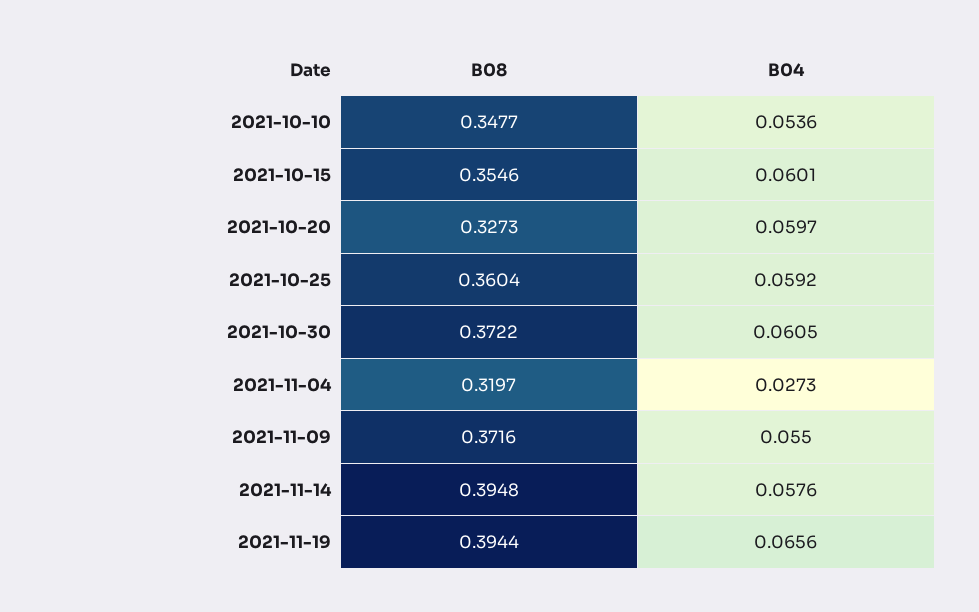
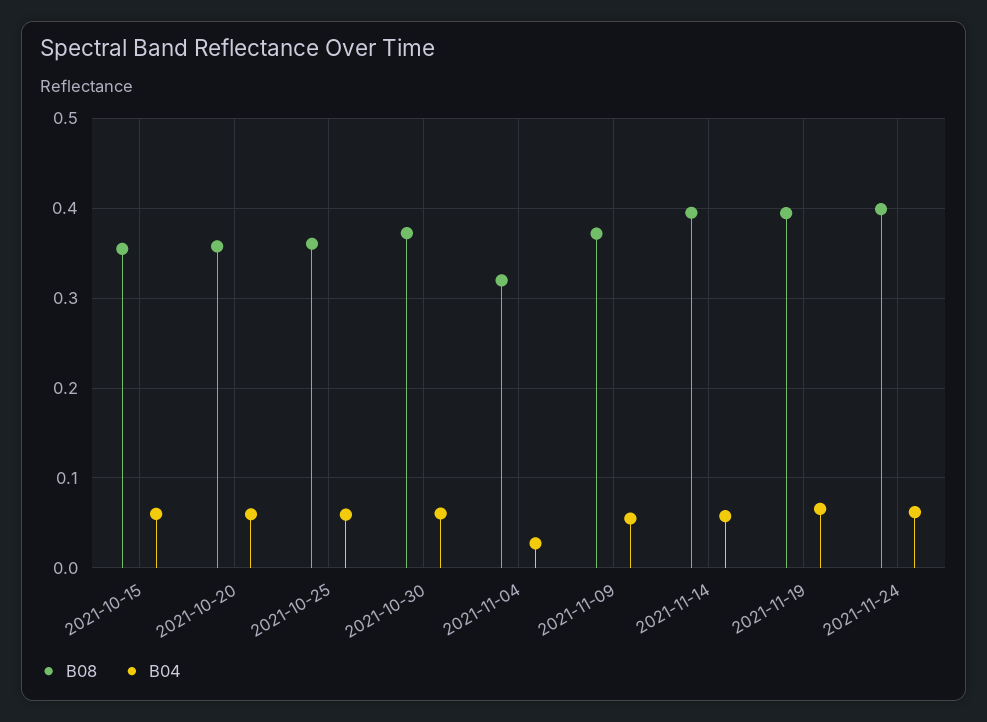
B08, 2021-10-10: 0.3477 -> none
B04, 2021-10-10: 0.0536 -> none
B08, 2021-10-20: 0.3273 -> 0.36
B08, 2021-11-24: none -> 0.4
B04, 2021-11-24: none -> 0.06

